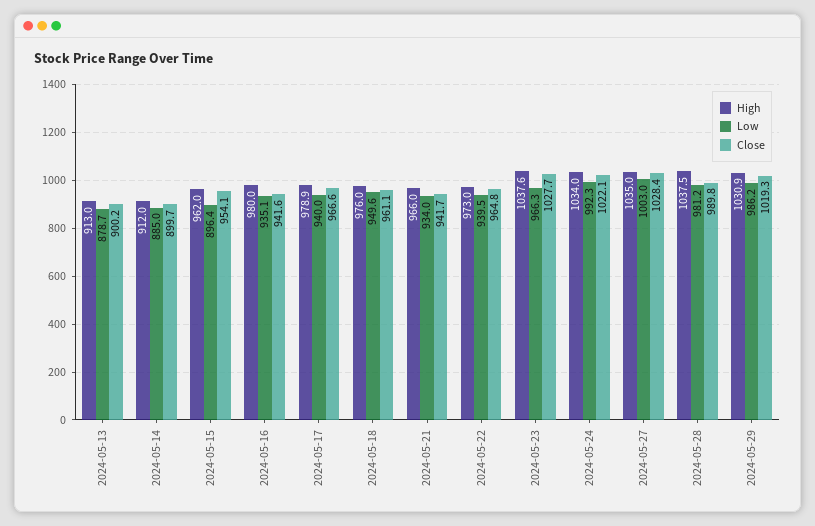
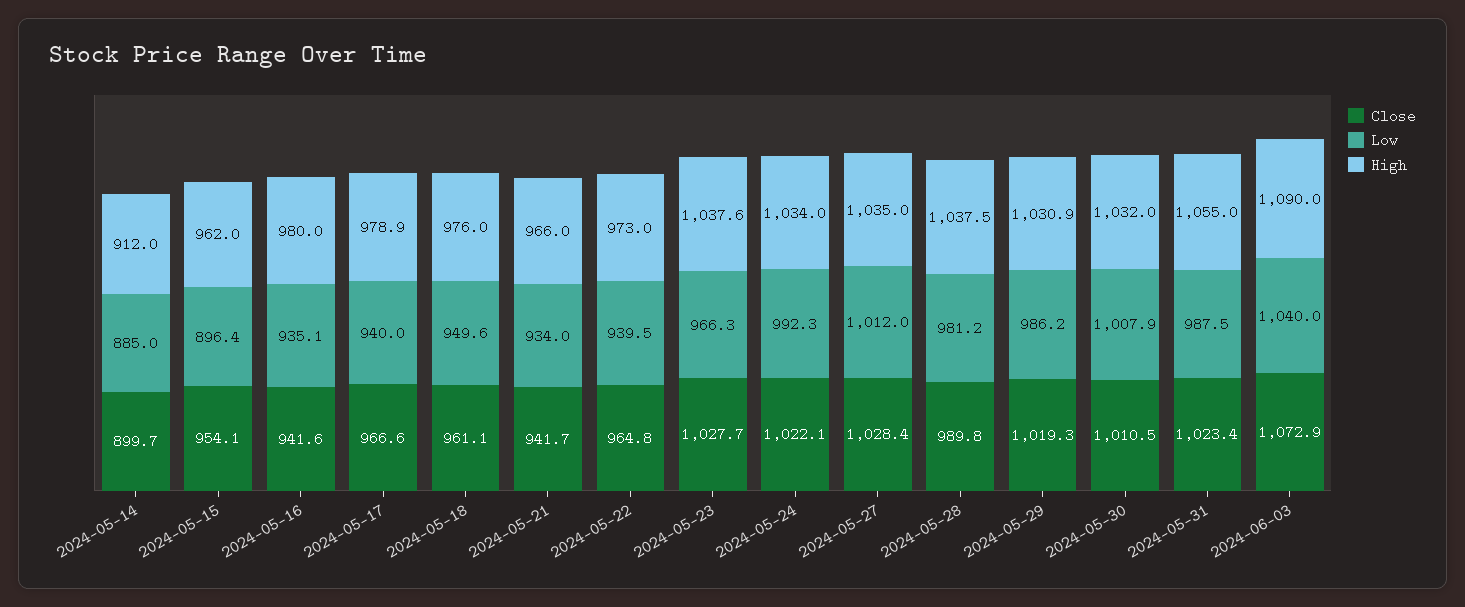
High, 2024-05-13: 913 -> none
Low, 2024-05-13: 878.7 -> none
Close, 2024-05-13: 900.2 -> none
Low, 2024-05-27: 1003 -> 1012
Close, 2024-05-30: none -> 1010.5
Low, 2024-05-30: none -> 1007.9
High, 2024-05-30: none -> 1032
Close, 2024-05-31: none -> 1023.4
Low, 2024-05-31: none -> 987.5
High, 2024-05-31: none -> 1055
Close, 2024-06-03: none -> 1072.9
Low, 2024-06-03: none -> 1040
High, 2024-06-03: none -> 1090

